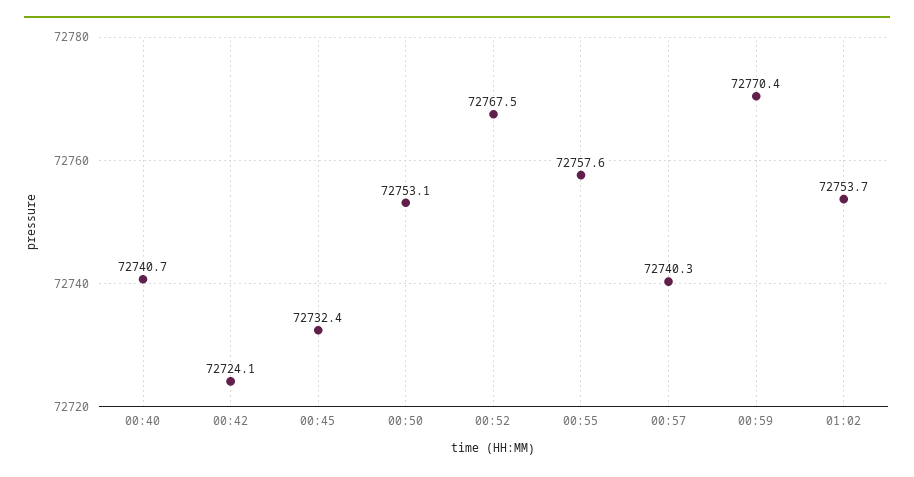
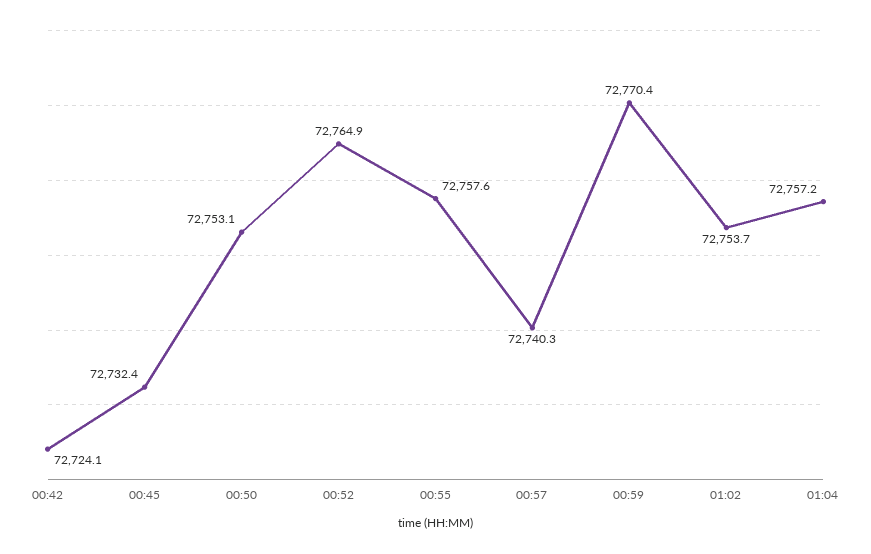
00:40: 72740.7 -> none
00:52: 72767.5 -> 72764.9
01:04: none -> 72757.2

